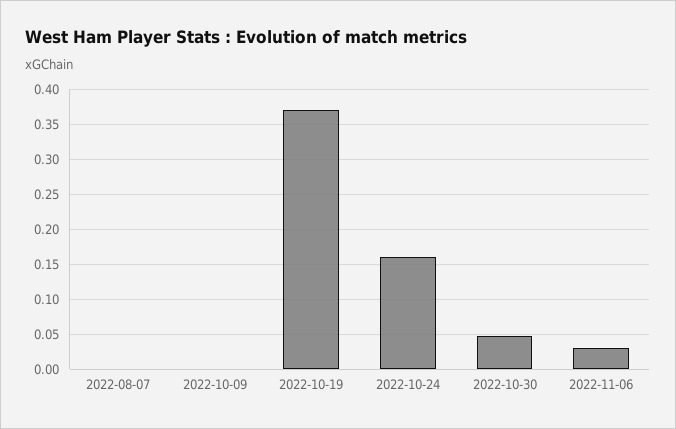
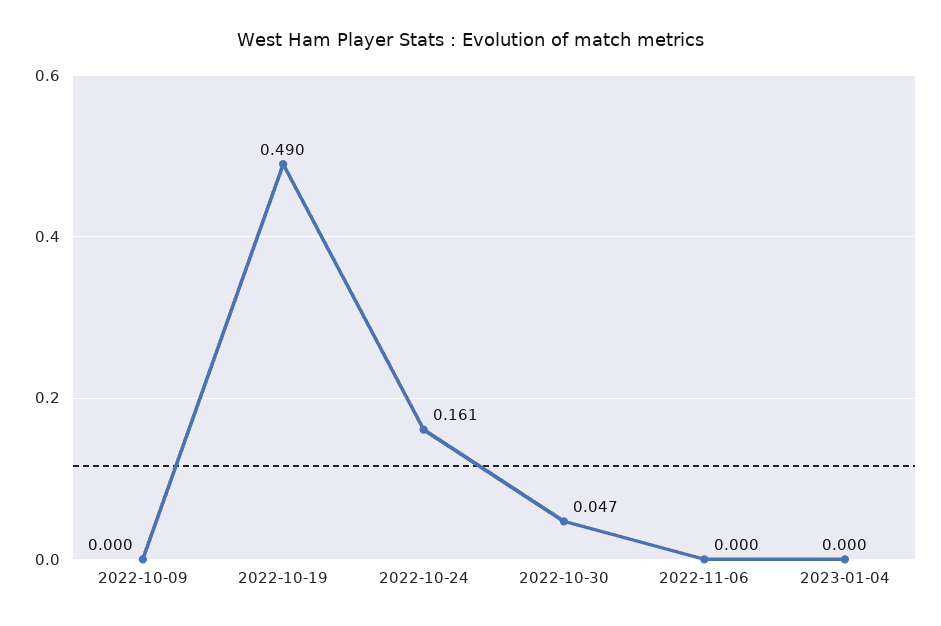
2022-08-07: 0 -> none
2022-10-19: 0.37 -> 0.49
2022-11-06: 0.03 -> 0
2023-01-04: none -> 0

